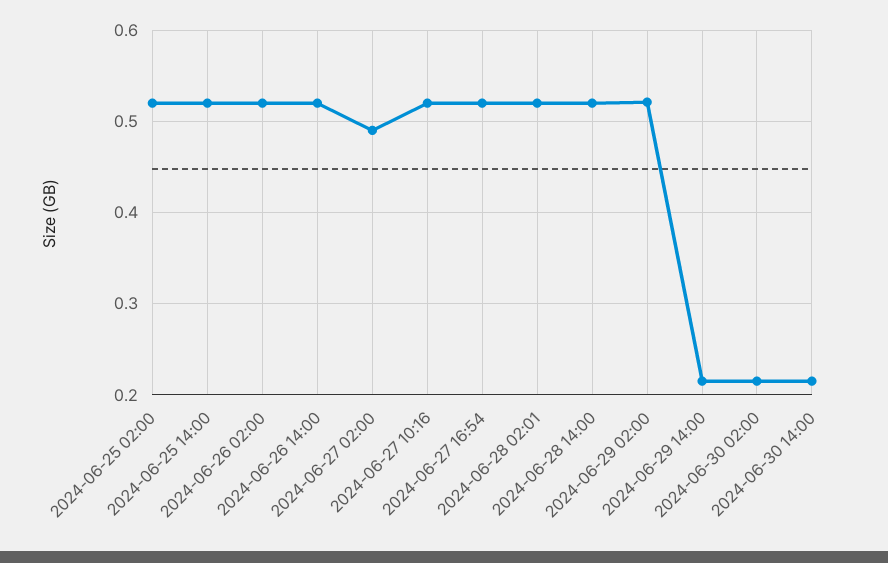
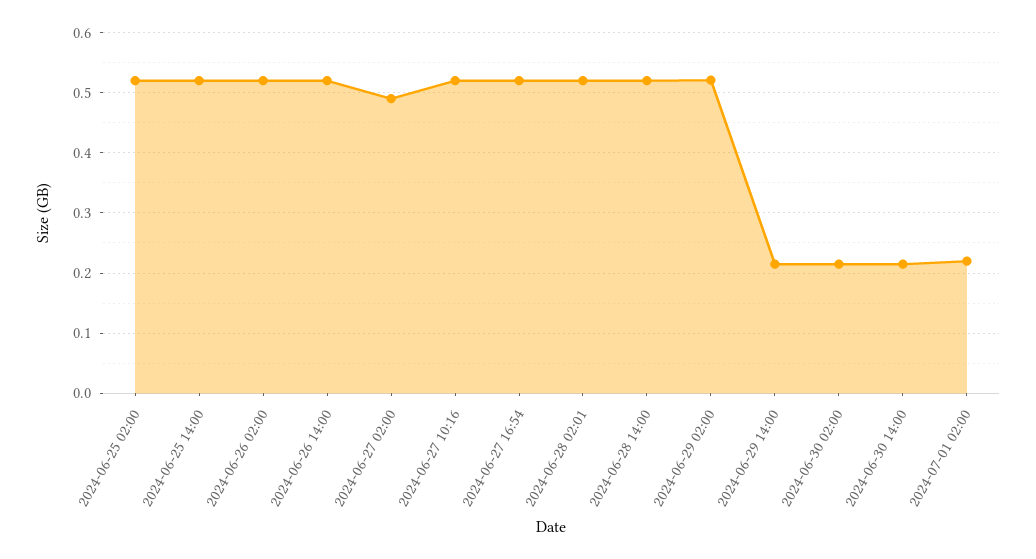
2024-07-01 02:00: none -> 0.22

